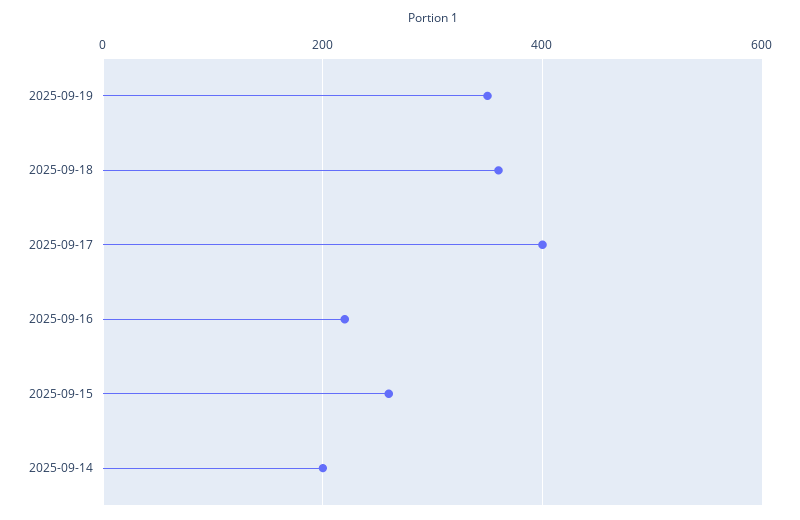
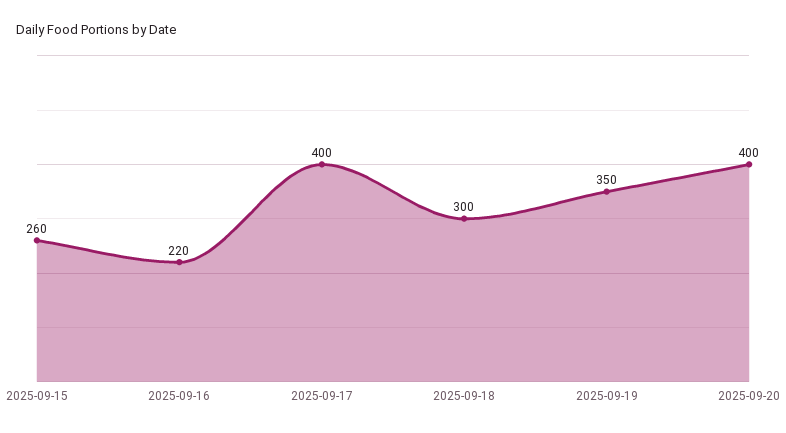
2025-09-18: 360 -> 300
2025-09-14: 200 -> none
2025-09-20: none -> 400

